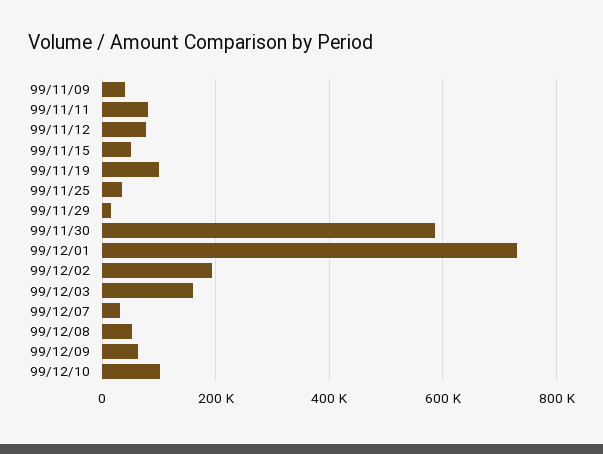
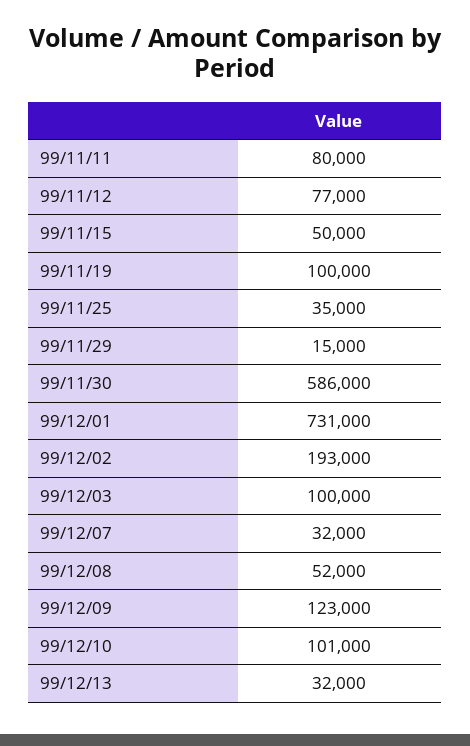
99/11/09: 40000 -> none
99/12/03: 160000 -> 100000
99/12/09: 60000 -> 123000
99/12/13: none -> 32000

